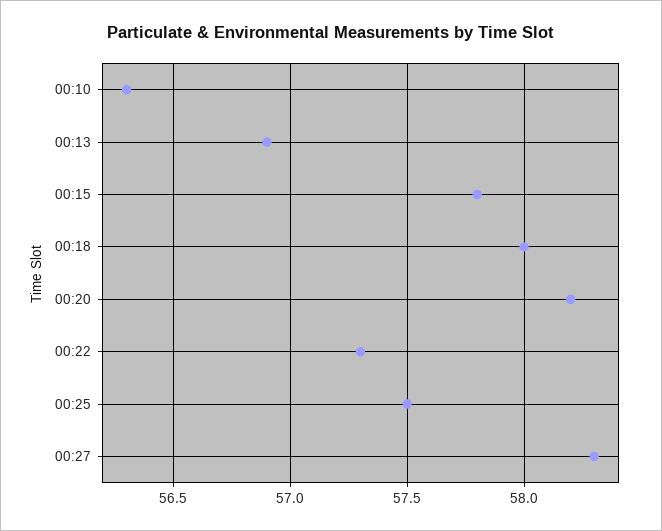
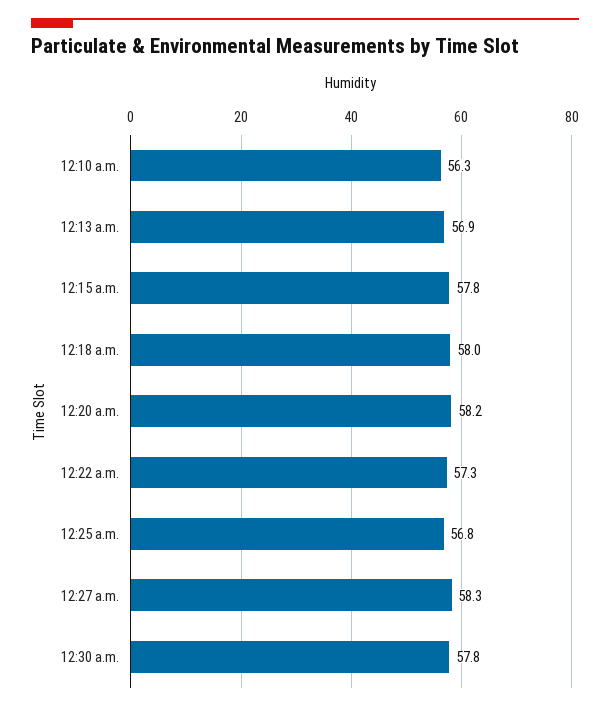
00:25: 57.5 -> 56.8
12:30 a.m.: none -> 57.8

